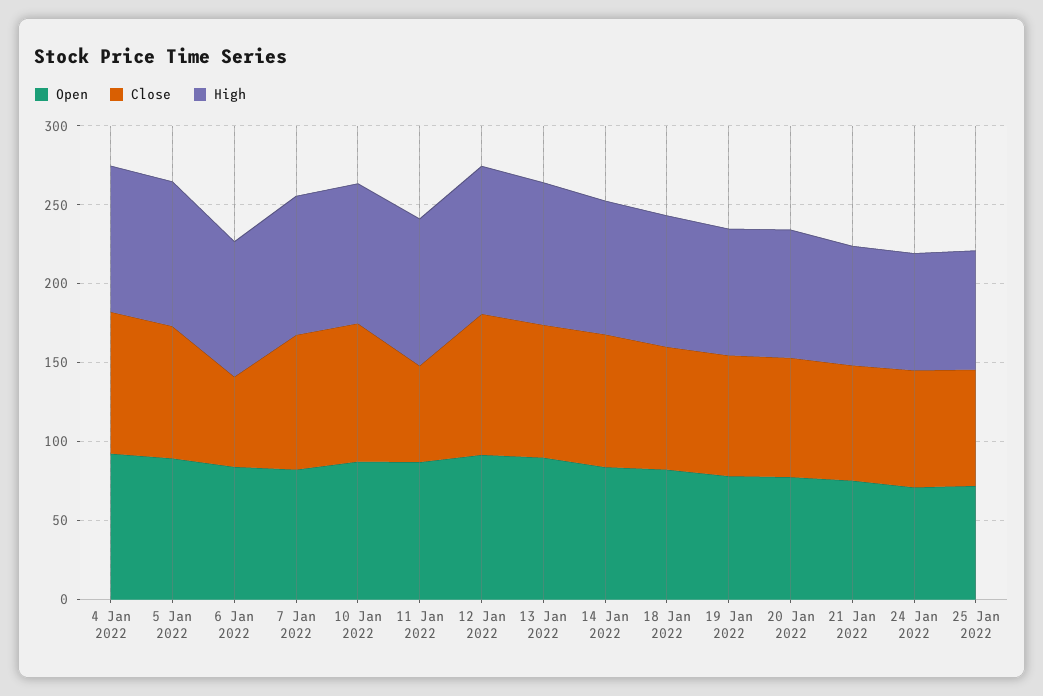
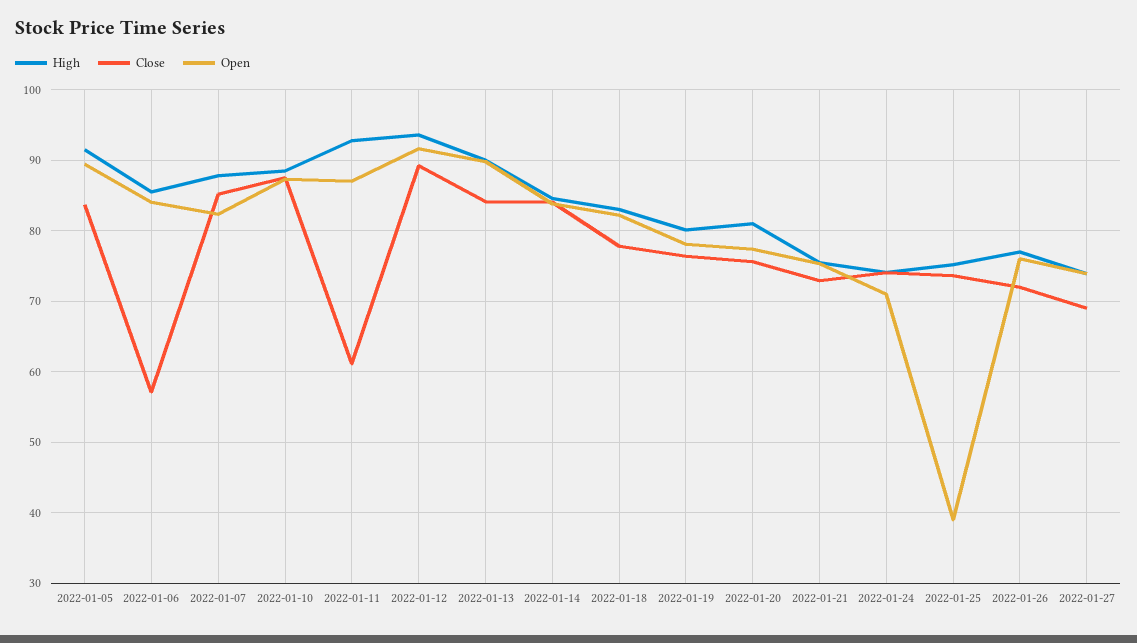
Open, 4 Jan 2022: 90 -> none
Close, 4 Jan 2022: 90 -> none
High, 4 Jan 2022: 90 -> none
Open, 25 Jan 2022: 70 -> 39
High, 2022-01-26: none -> 77
Close, 2022-01-26: none -> 72
Open, 2022-01-26: none -> 76
High, 2022-01-27: none -> 74
Close, 2022-01-27: none -> 69
Open, 2022-01-27: none -> 74

